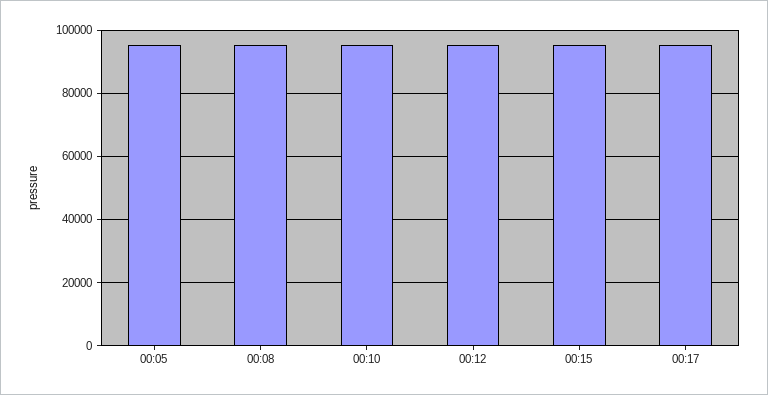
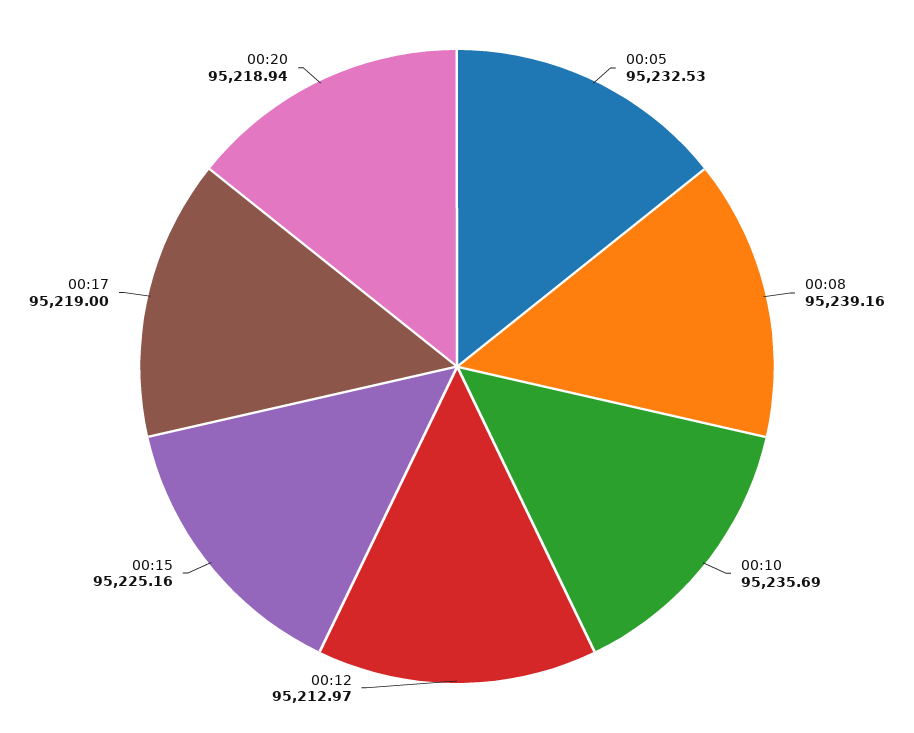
00:20: none -> 95218.94

